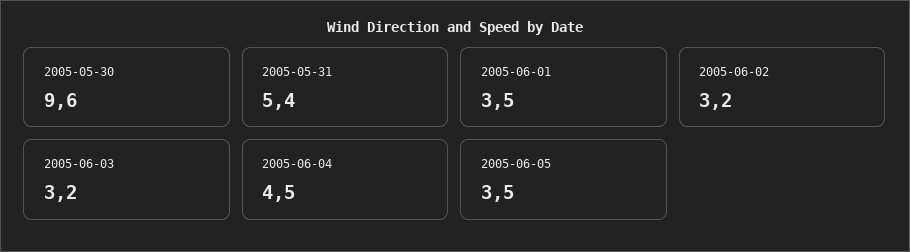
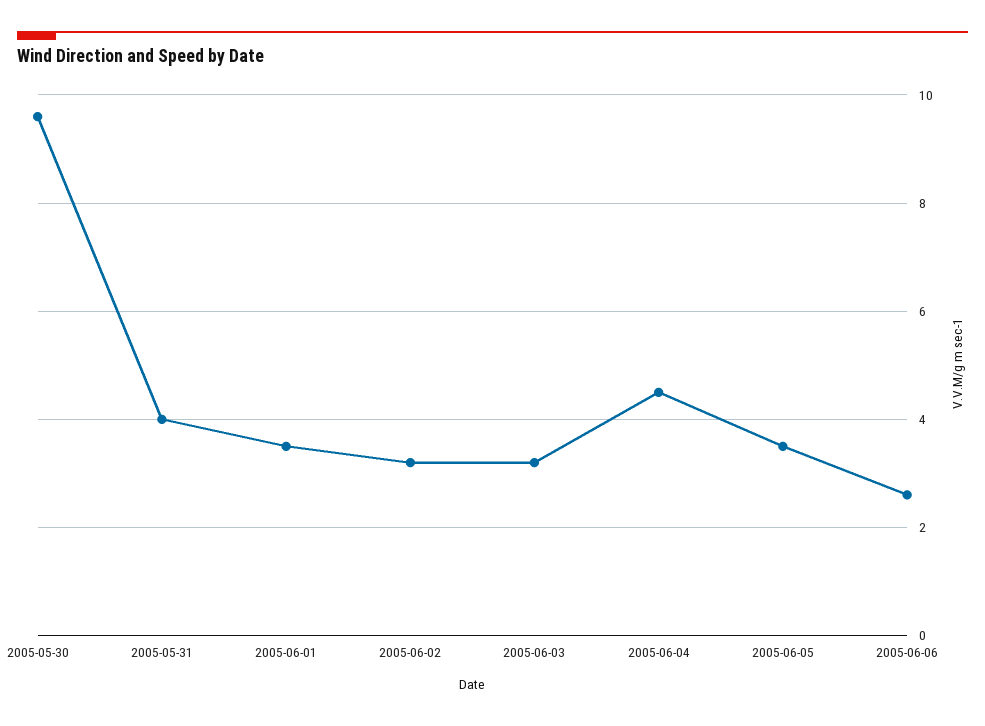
2005-05-31: 5.4 -> 4
2005-06-06: none -> 2.5

